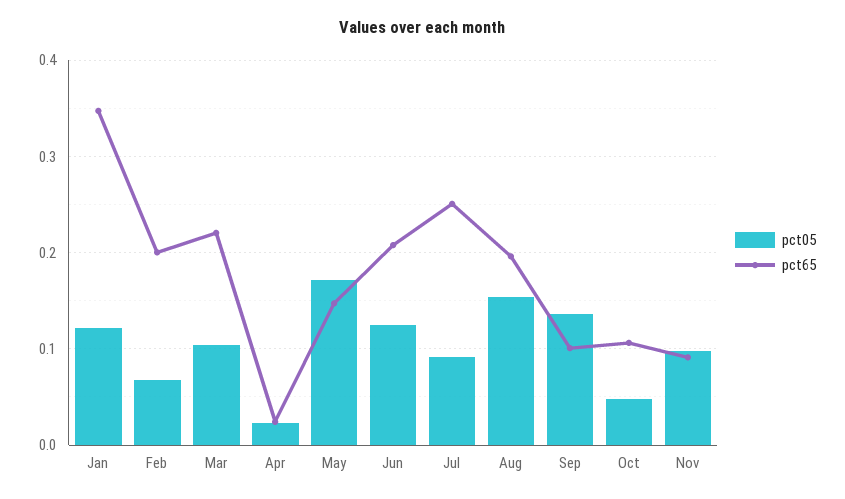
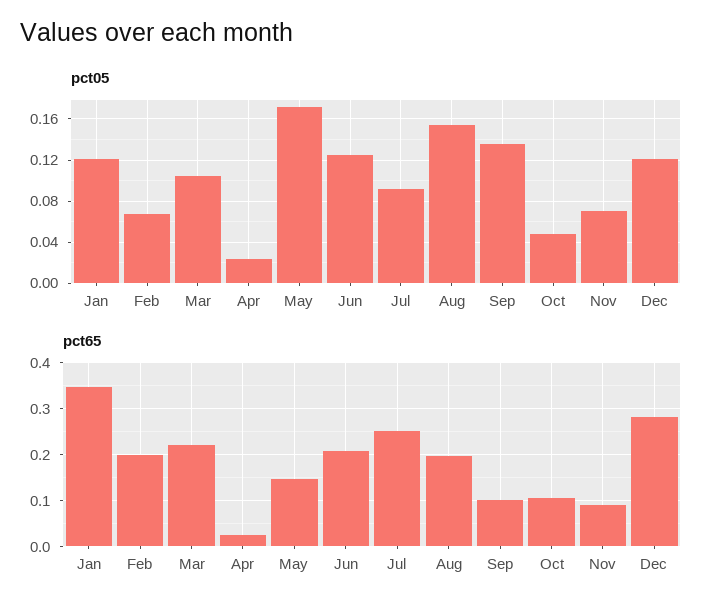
pct05, Nov: 0.1 -> 0.07
pct05, Dec: none -> 0.12
pct65, Dec: none -> 0.28

